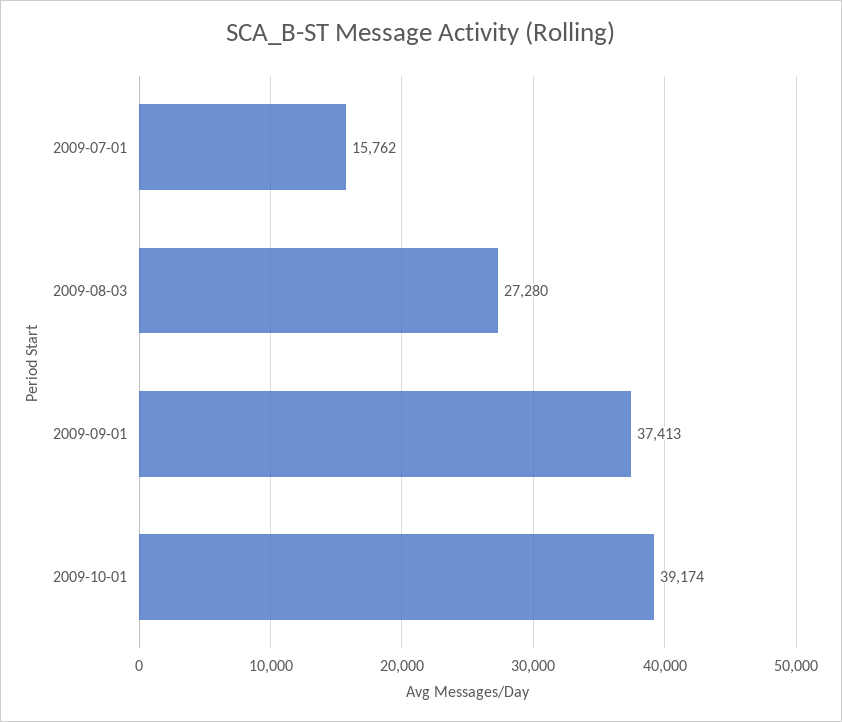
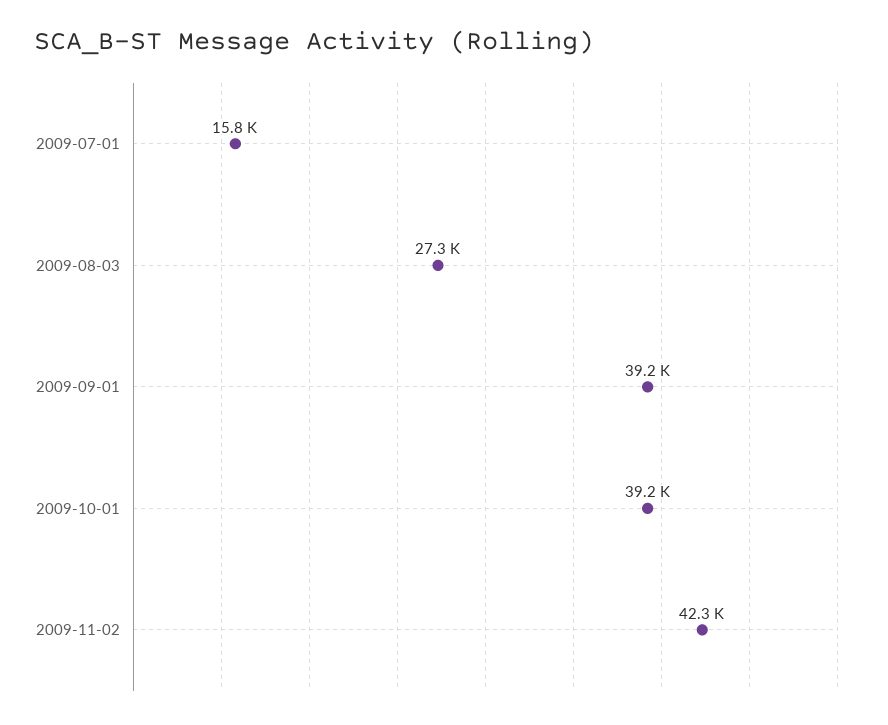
2009-09-01: 37413 -> 39200
2009-11-02: none -> 42300

